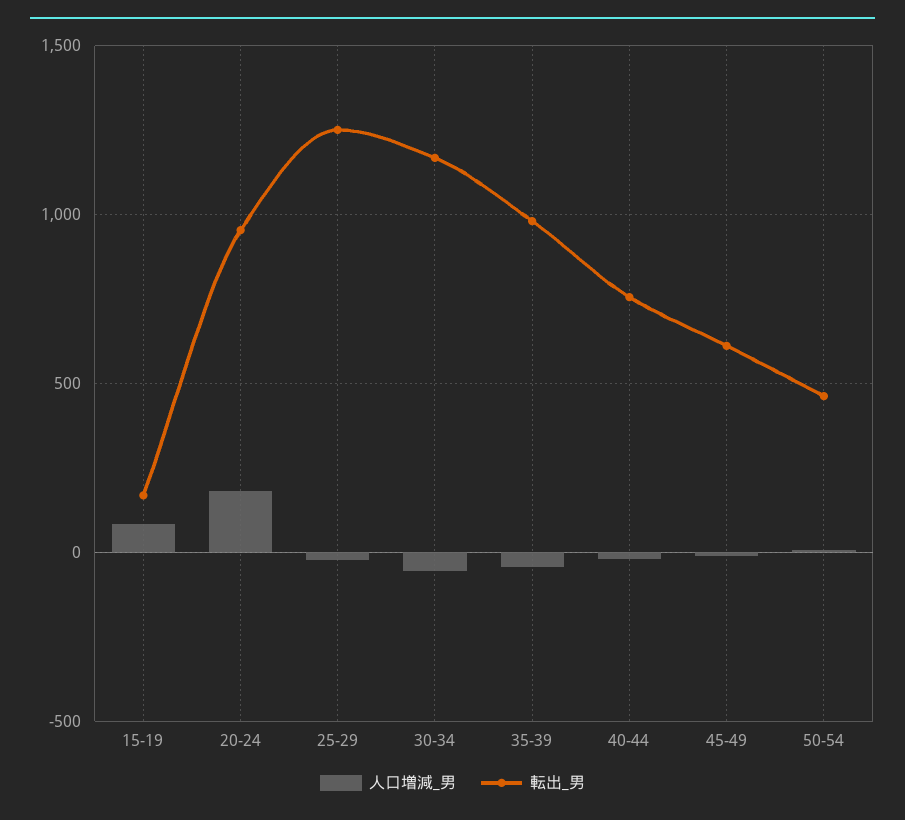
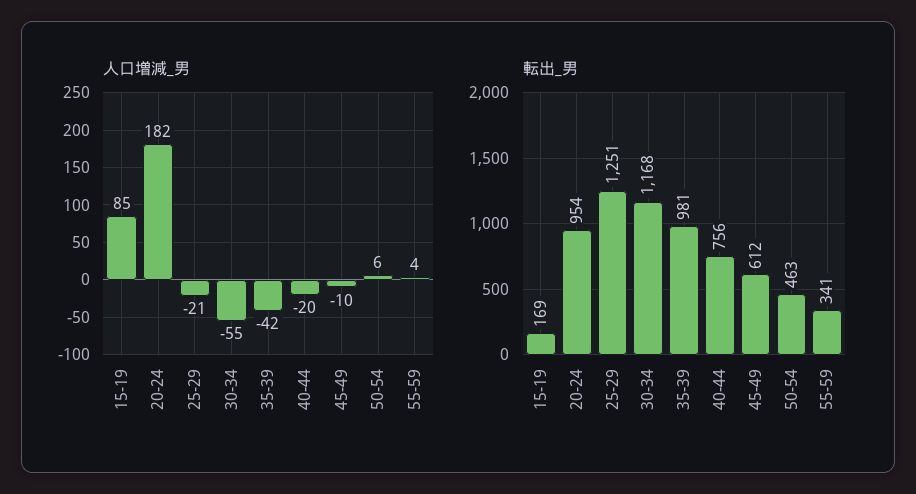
人口増減_男, 55-59: none -> 4
転出_男, 55-59: none -> 341

